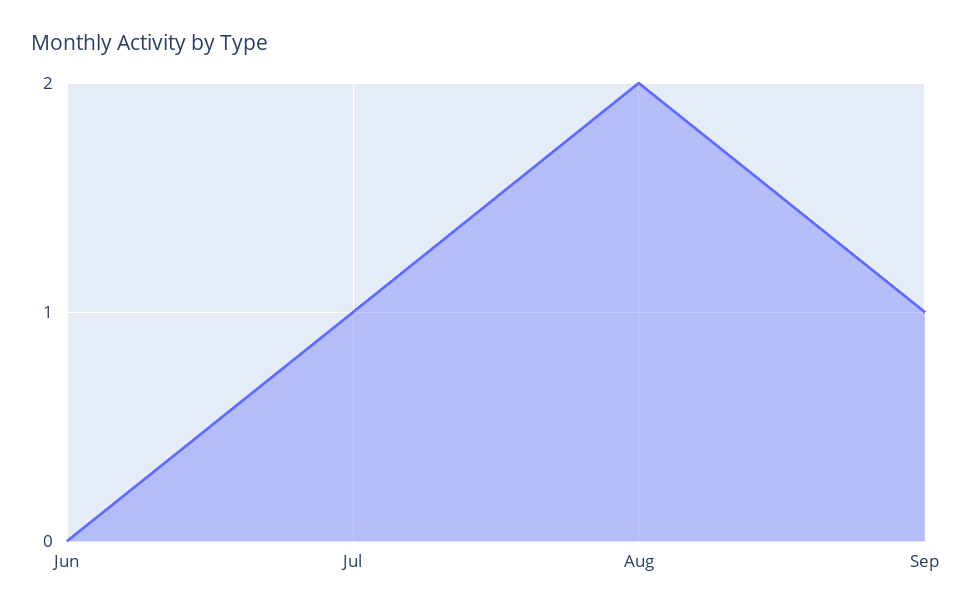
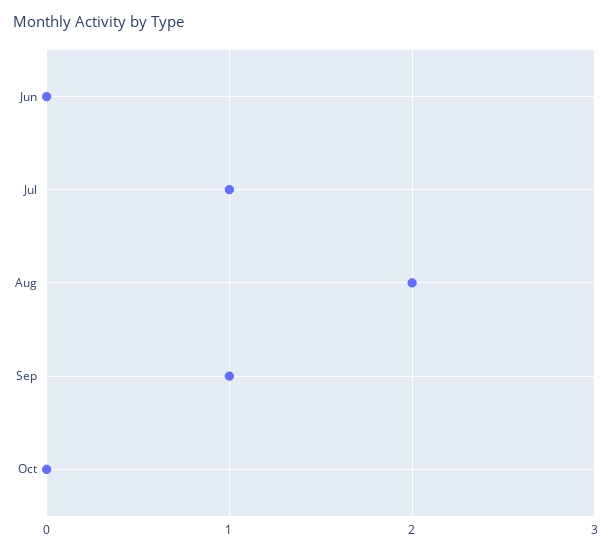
Oct: none -> 0

